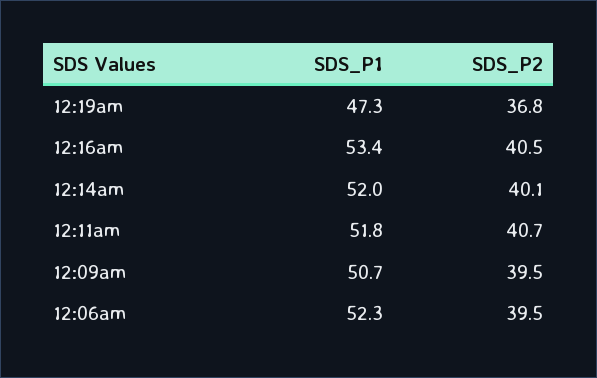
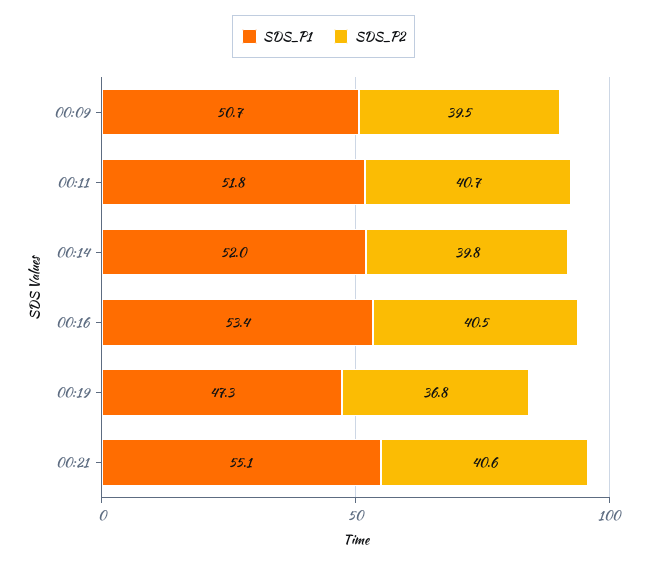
SDS_P2, 12:14am: 40.1 -> 39.8
SDS_P1, 12:06am: 52.3 -> none
SDS_P2, 12:06am: 39.5 -> none
SDS_P1, 00:21: none -> 55.1
SDS_P2, 00:21: none -> 40.6

